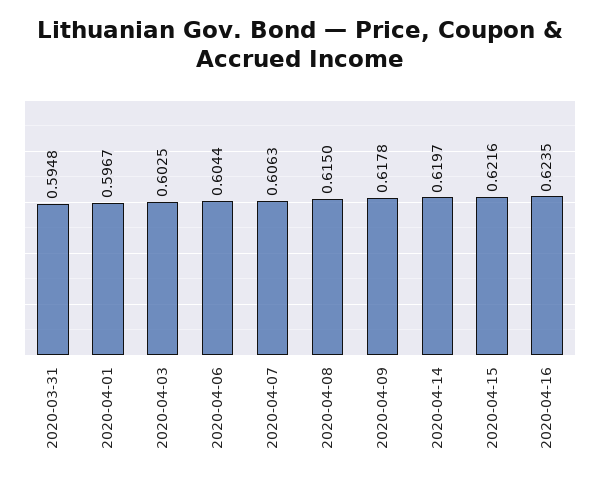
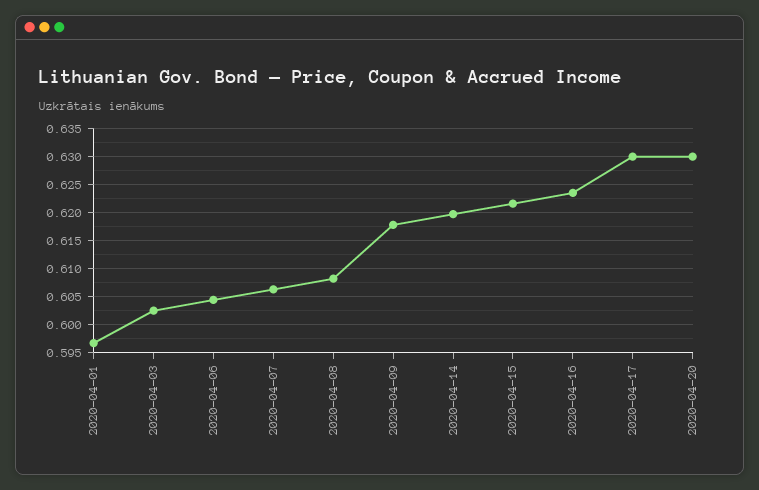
2020-03-31: 0.5948 -> none
2020-04-08: 0.615 -> 0.6075
2020-04-17: none -> 0.63
2020-04-20: none -> 0.63

